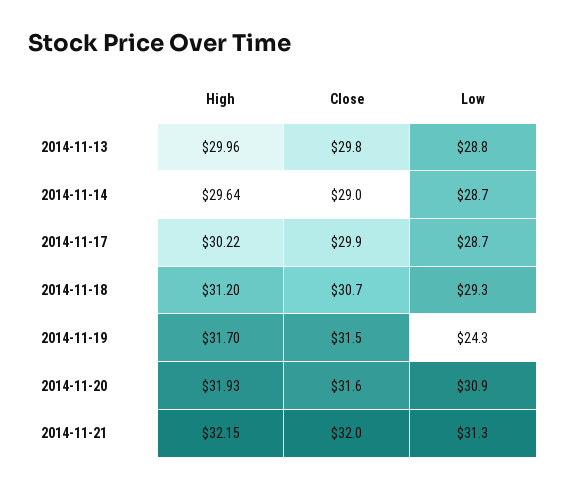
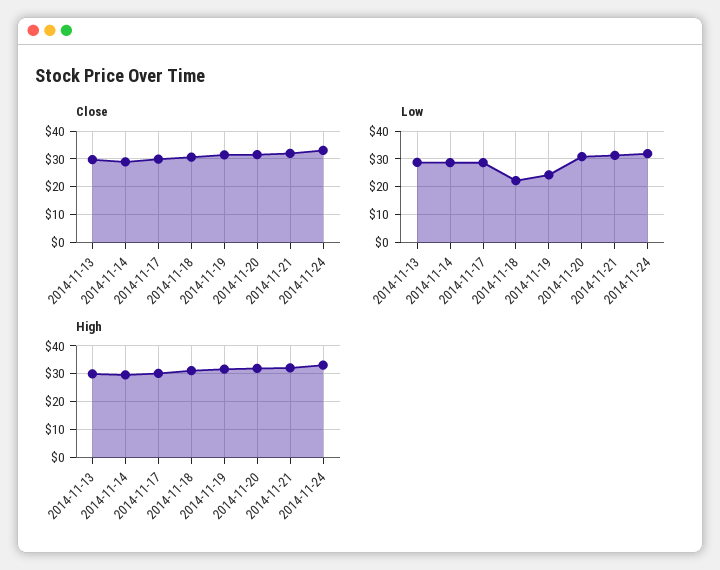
Low, 2014-11-18: 29.3 -> 22.5
Close, 2014-11-24: none -> 32.5
Low, 2014-11-24: none -> 32.5
High, 2014-11-24: none -> 32.5

